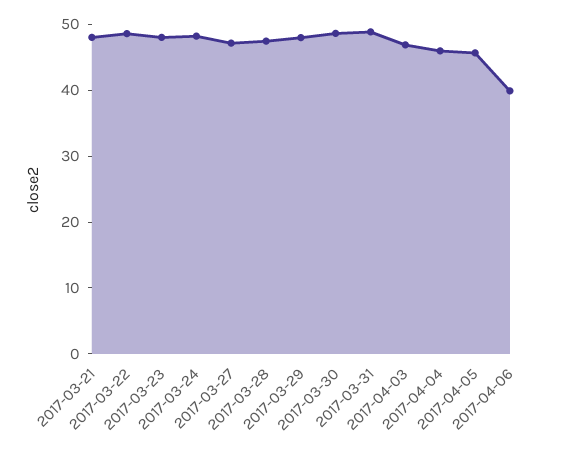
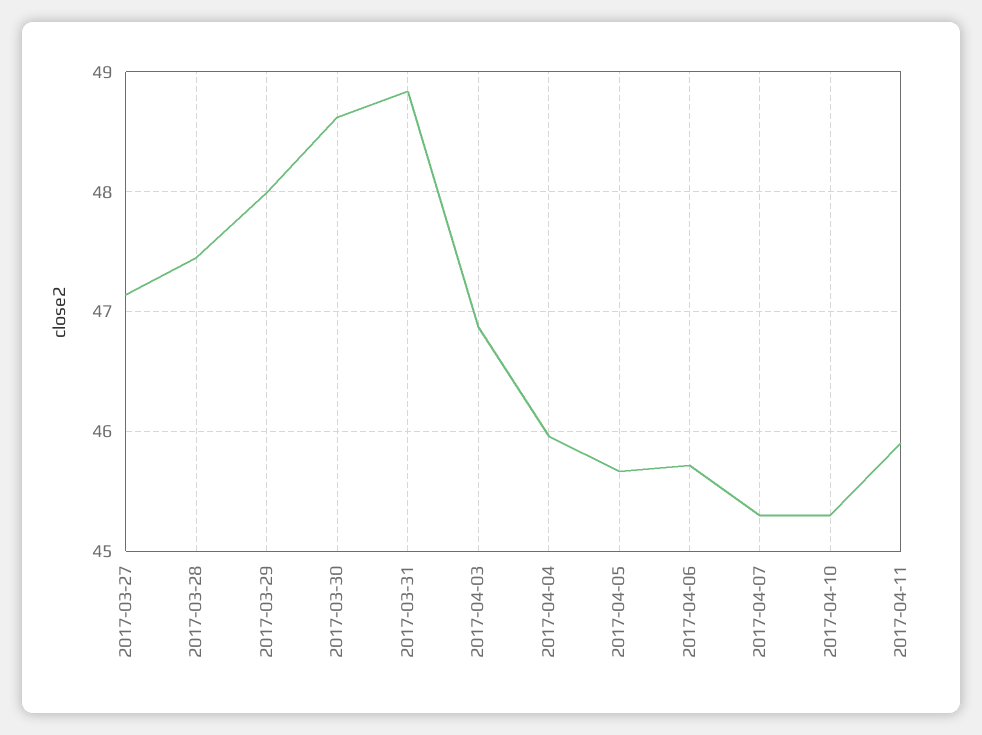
2017-03-21: 48 -> none
2017-03-22: 48 -> none
2017-03-23: 48 -> none
2017-03-24: 48 -> none
2017-04-06: 40 -> 45.7
2017-04-07: none -> 45.3
2017-04-10: none -> 45.3
2017-04-11: none -> 45.9

